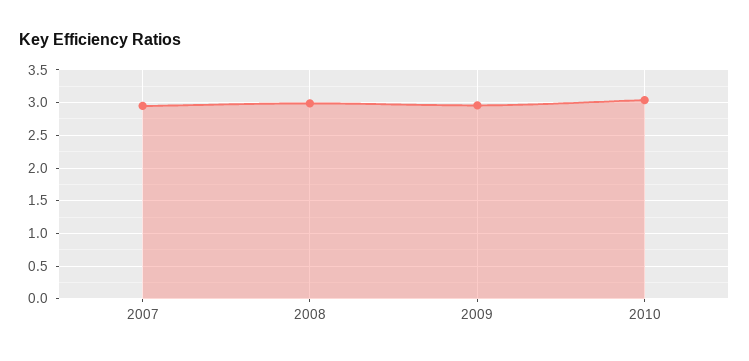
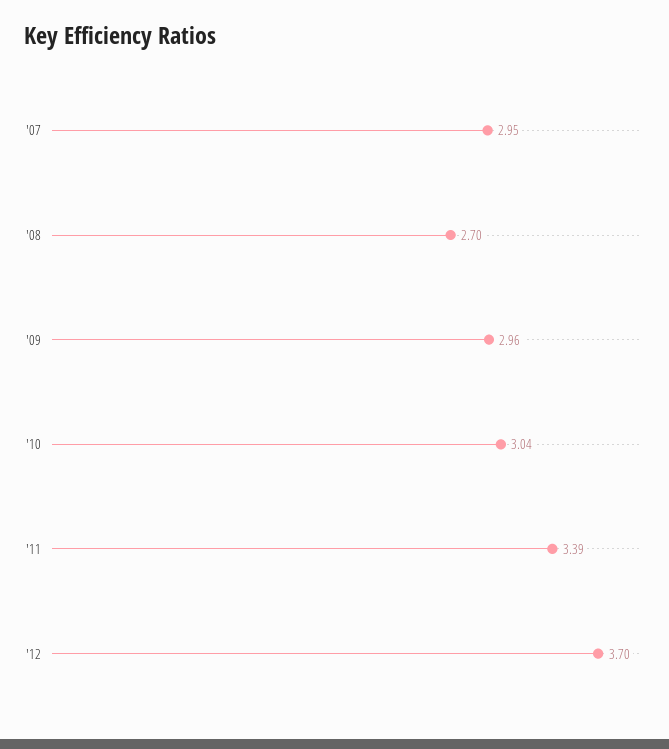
2008: 3 -> 2.7
'11: none -> 3.39
'12: none -> 3.7

